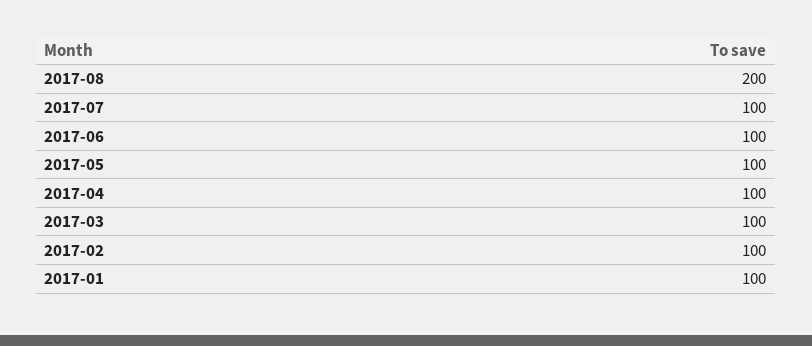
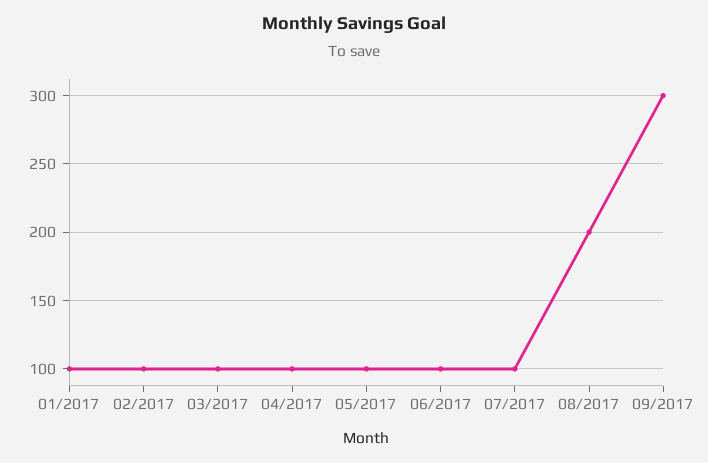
09/2017: none -> 300

